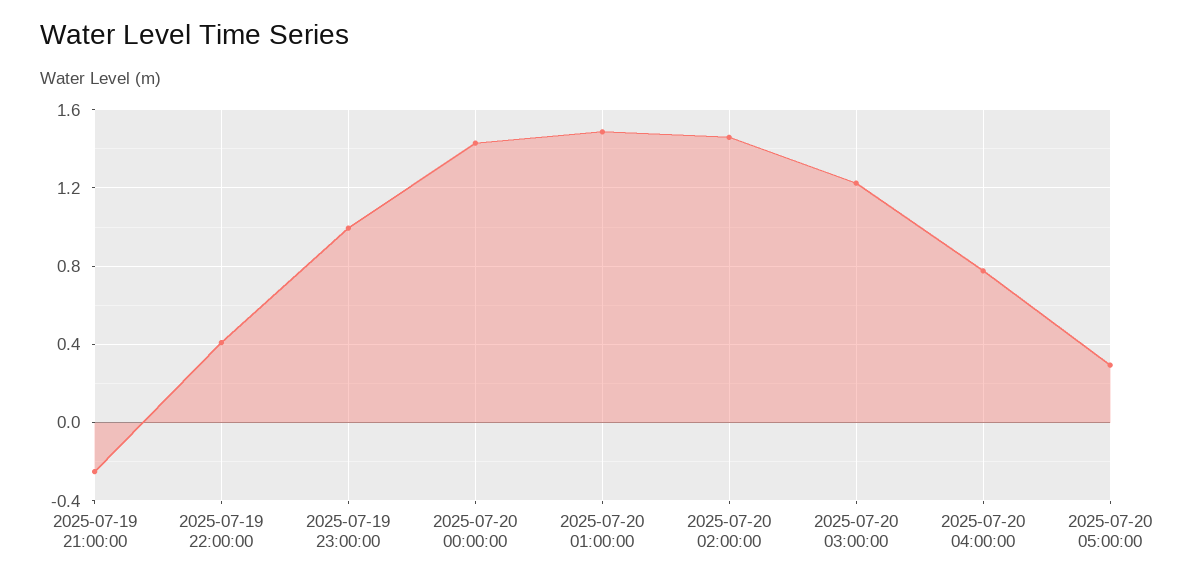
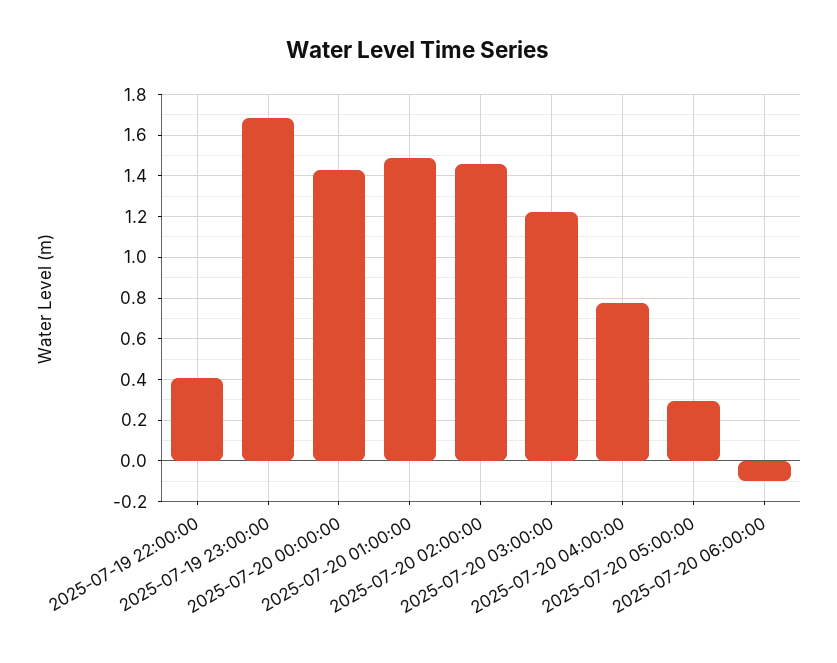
2025-07-19 21:00:00: -0.25 -> none
2025-07-19 23:00:00: 1 -> 1.7
2025-07-20 06:00:00: none -> -0.1

